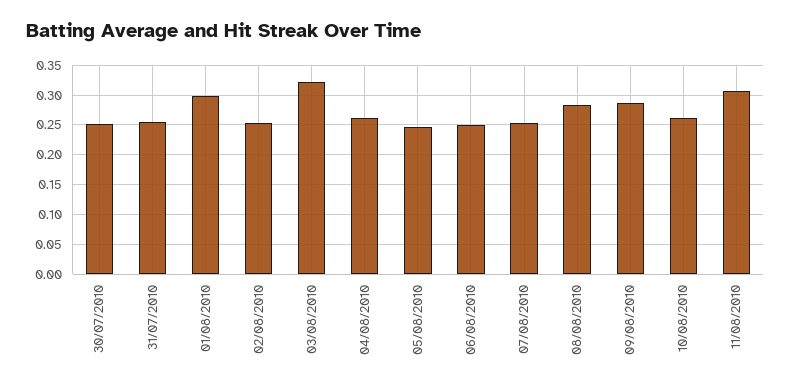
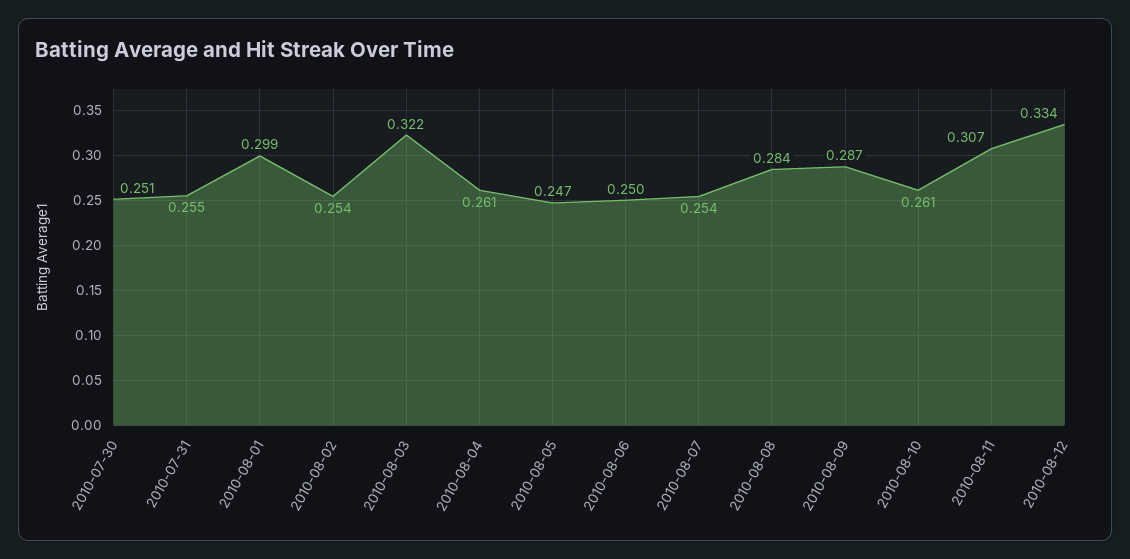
2010-08-12: none -> 0.334

